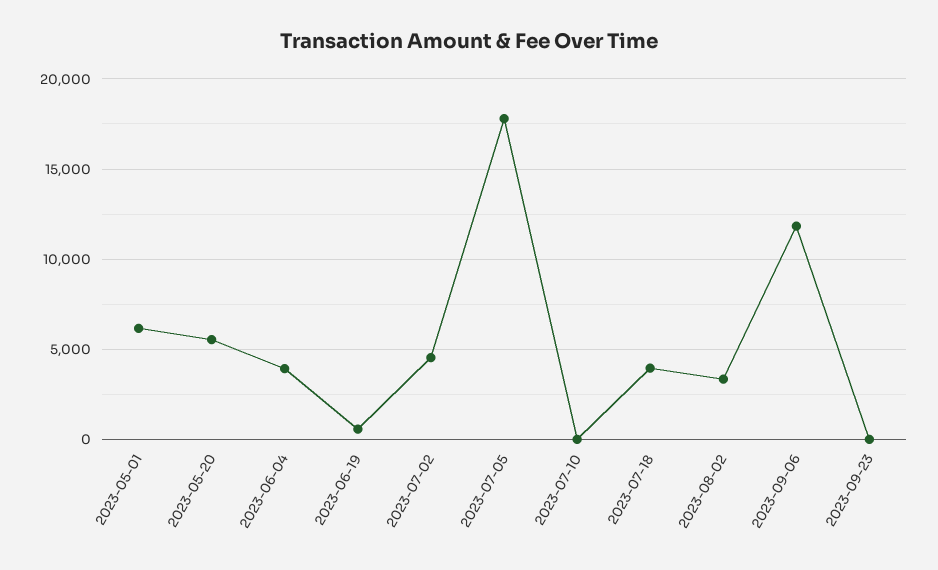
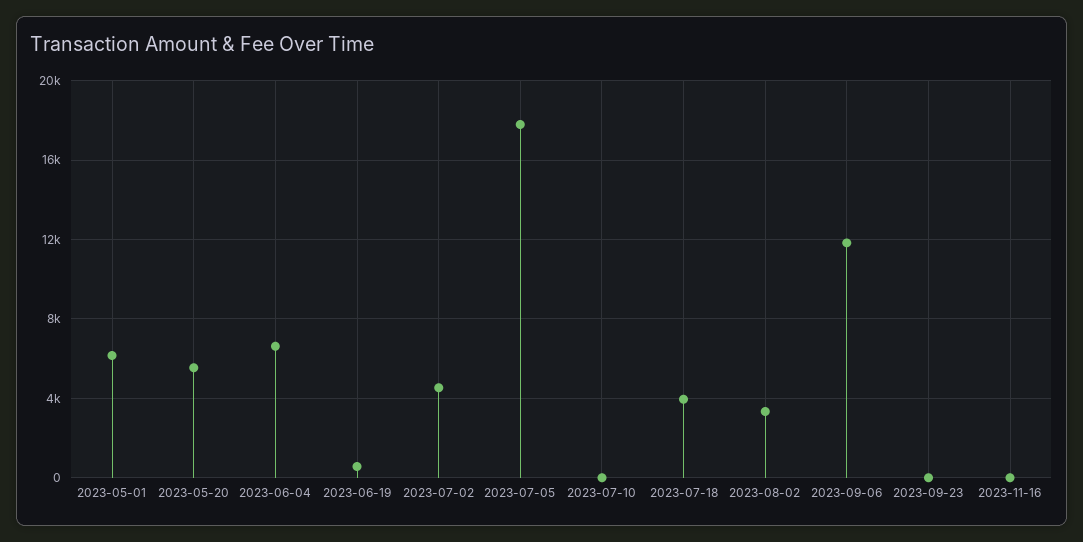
2023-06-04: 4000 -> 6500
2023-11-16: none -> 0

